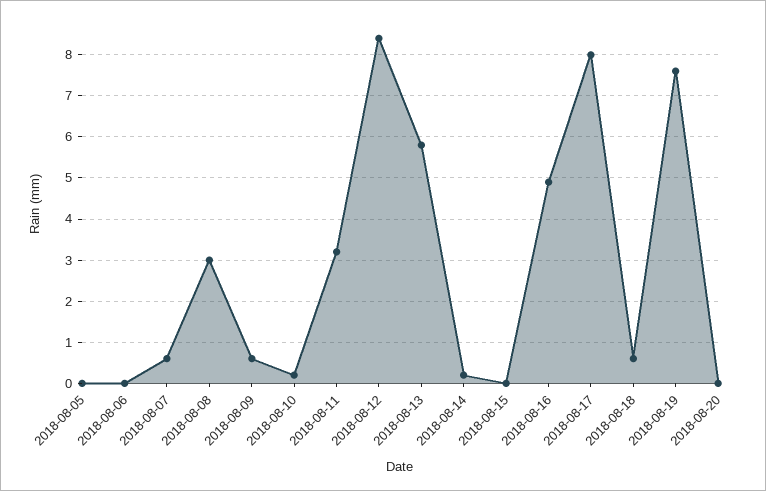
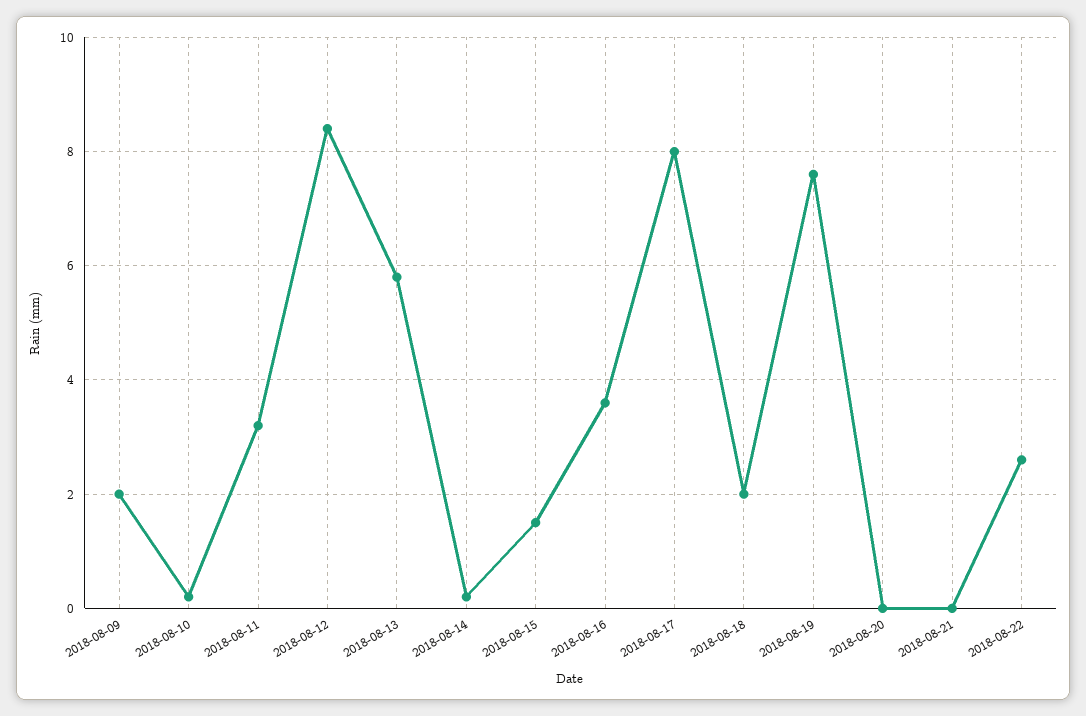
2018-08-05: 0 -> none
2018-08-06: 0 -> none
2018-08-07: 0.5 -> none
2018-08-08: 3 -> none
2018-08-09: 0.5 -> 2
2018-08-15: 0 -> 1.5
2018-08-16: 5 -> 3.5
2018-08-18: 0.5 -> 2
2018-08-21: none -> 0
2018-08-22: none -> 2.5

